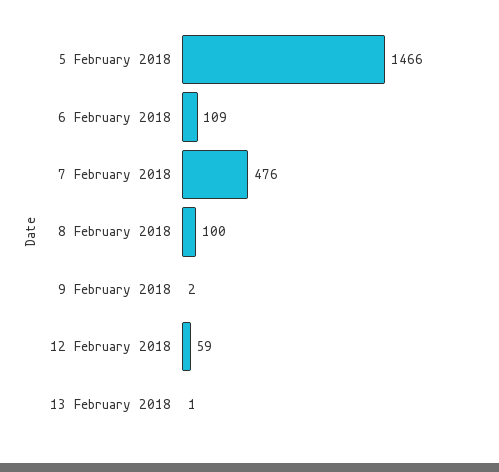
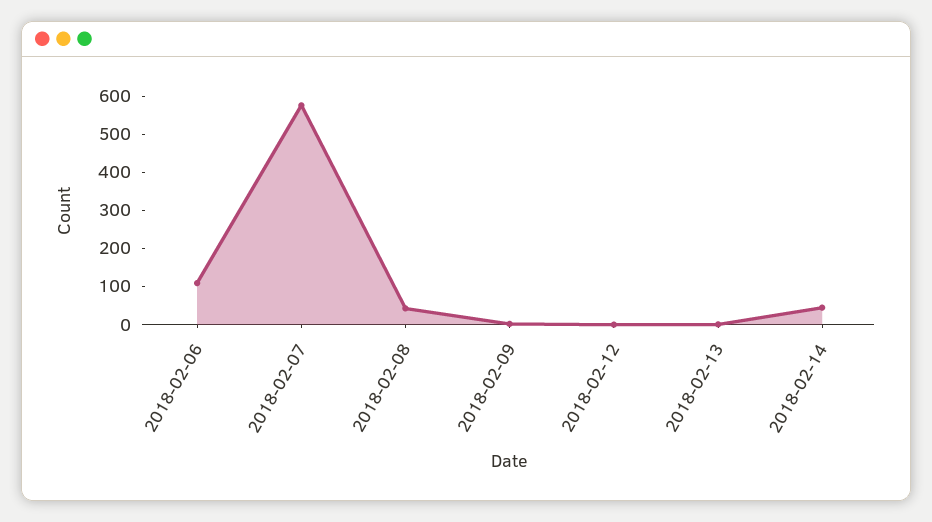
5 February 2018: 1466 -> none
7 February 2018: 476 -> 575
8 February 2018: 100 -> 50
12 February 2018: 59 -> 0
2018-02-14: none -> 50

